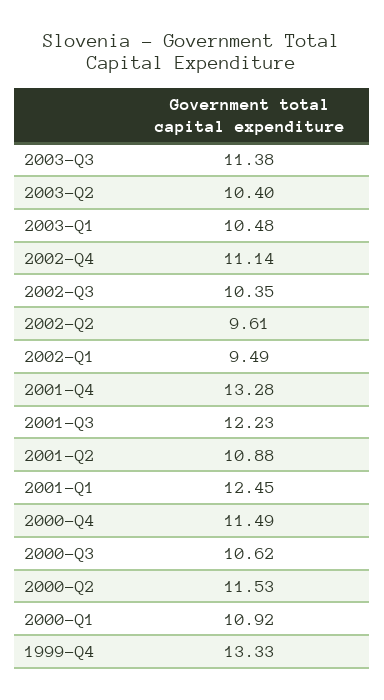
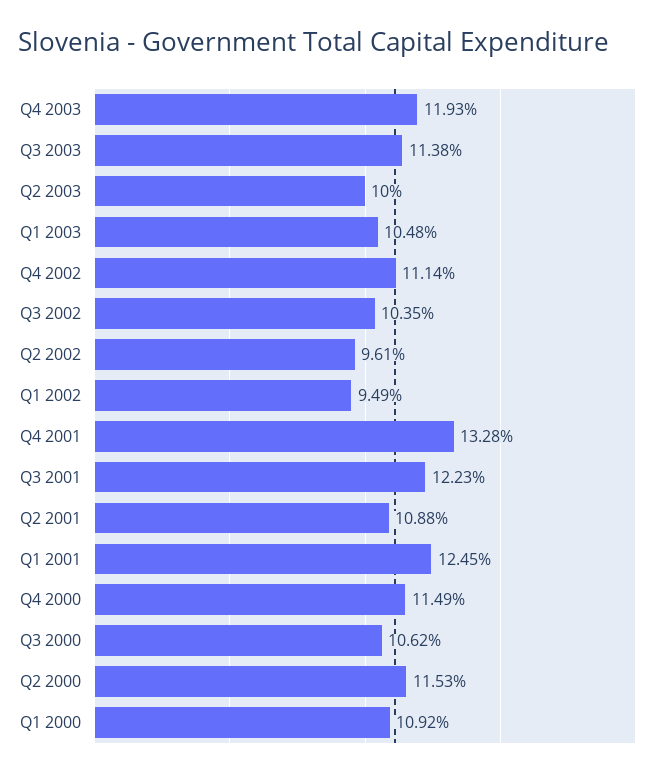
2003-Q2: 10.4 -> 10
1999-Q4: 13.33 -> none
Q4 2003: none -> 11.93

